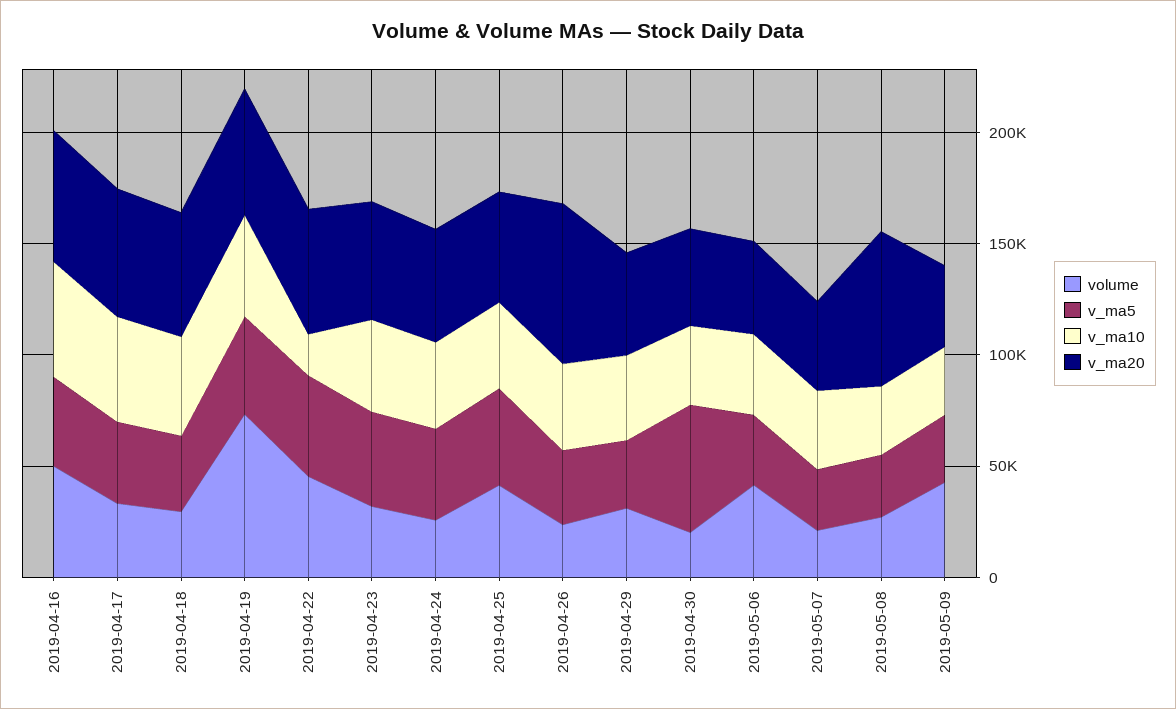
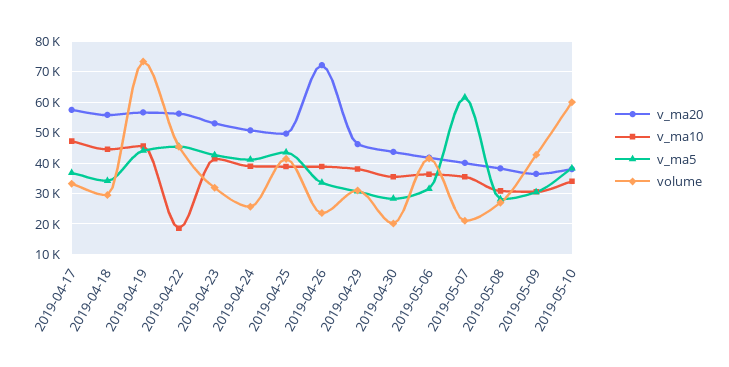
volume, 2019-04-16: 50000 -> none
v_ma5, 2019-04-16: 40000 -> none
v_ma10, 2019-04-16: 50000 -> none
v_ma20, 2019-04-16: 60000 -> none
v_ma5, 2019-04-30: 60000 -> 28000
v_ma5, 2019-05-07: 30000 -> 62000
v_ma20, 2019-05-08: 70000 -> 38000
v_ma20, 2019-05-10: none -> 38000
v_ma10, 2019-05-10: none -> 34000
v_ma5, 2019-05-10: none -> 38000
volume, 2019-05-10: none -> 60000

